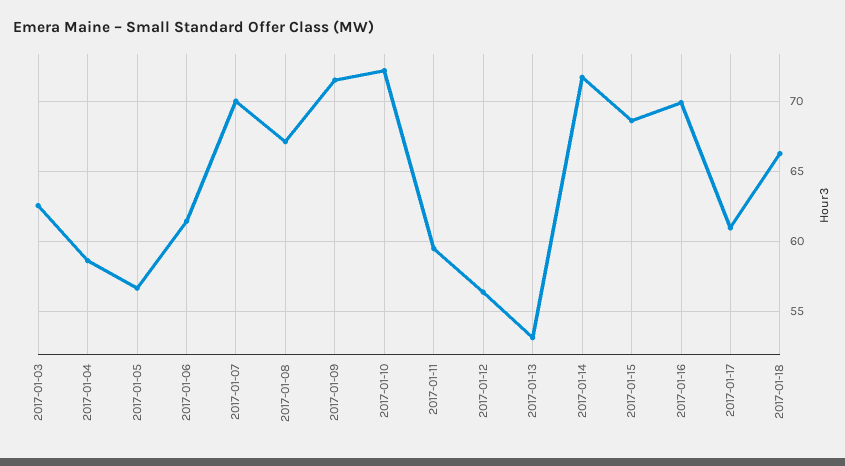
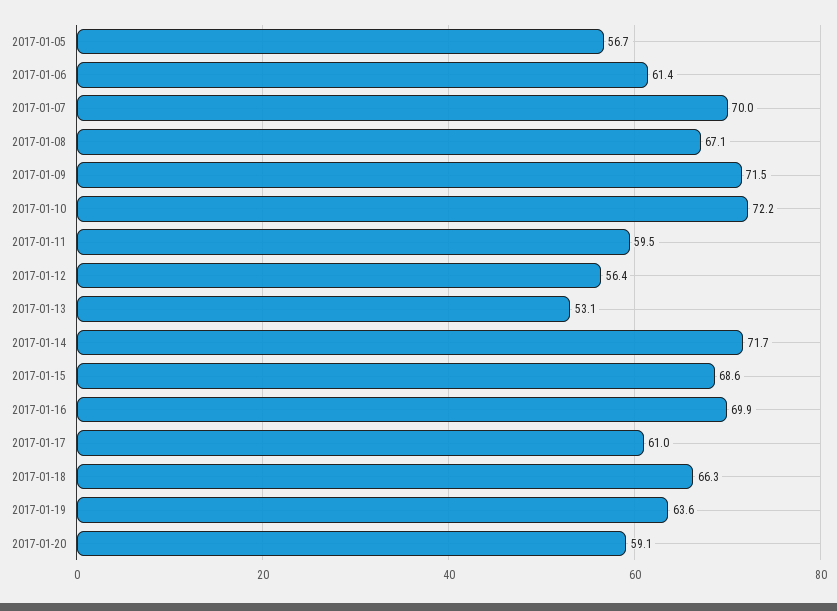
2017-01-03: 62.5 -> none
2017-01-04: 58.5 -> none
2017-01-19: none -> 63.6
2017-01-20: none -> 59.1

